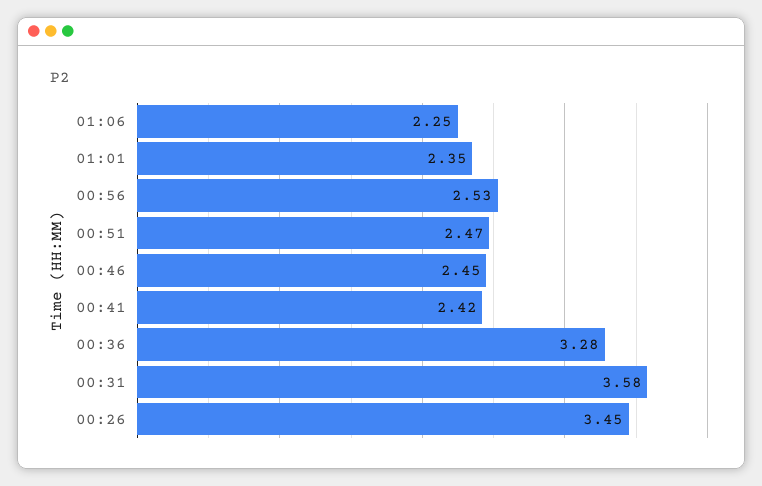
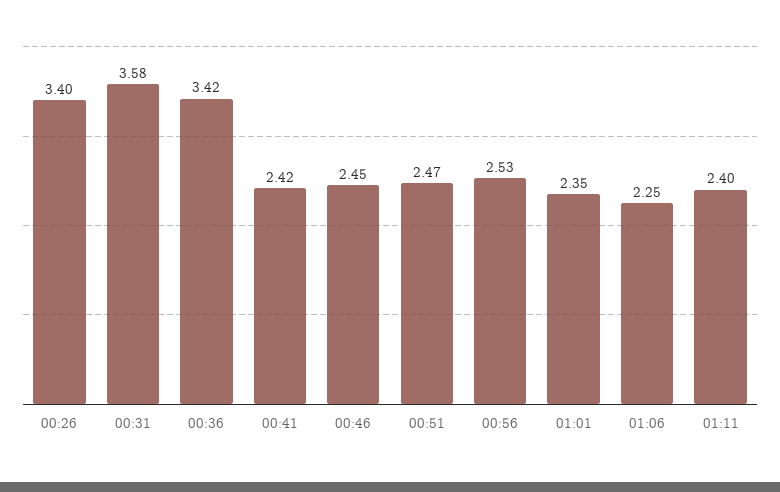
00:36: 3.28 -> 3.42
00:26: 3.45 -> 3.4
01:11: none -> 2.4

